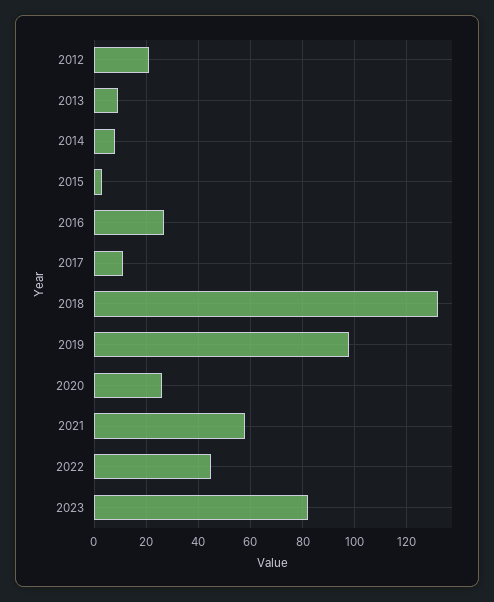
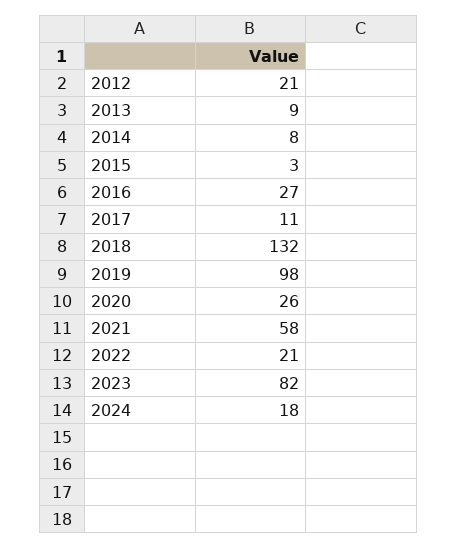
2022: 45 -> 21
2024: none -> 18

